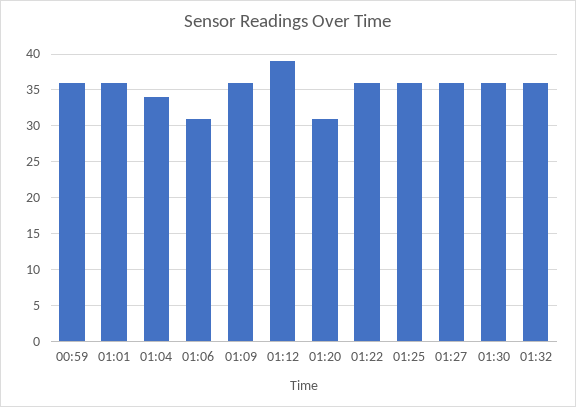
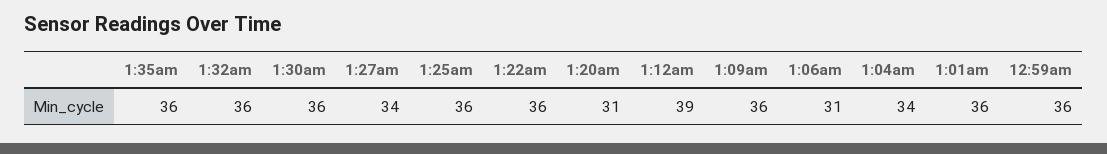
01:27: 36 -> 34
1:35am: none -> 36

